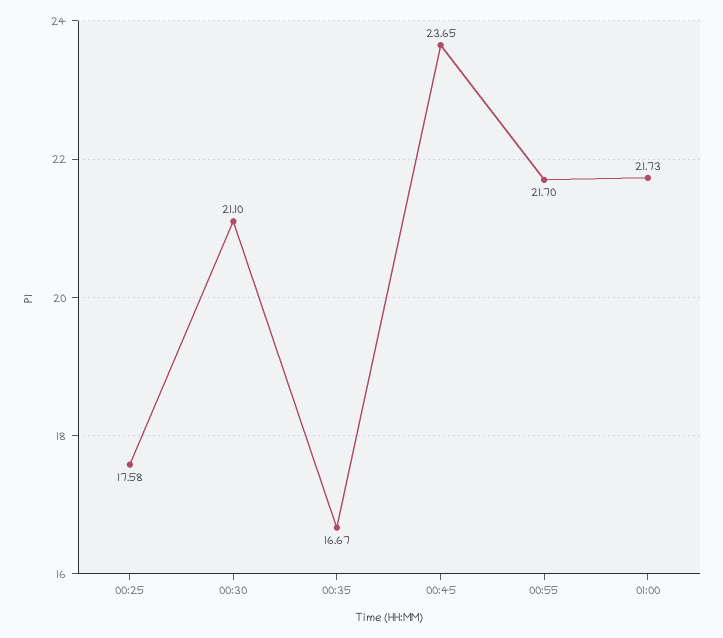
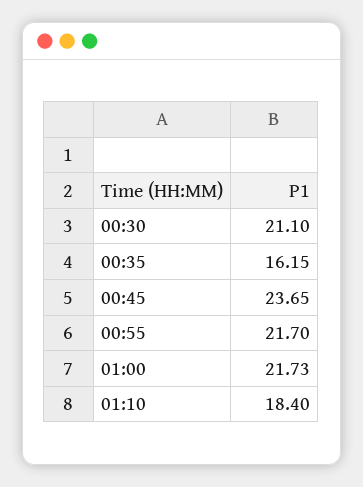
00:25: 17.58 -> none
00:35: 16.67 -> 16.15
01:10: none -> 18.4

